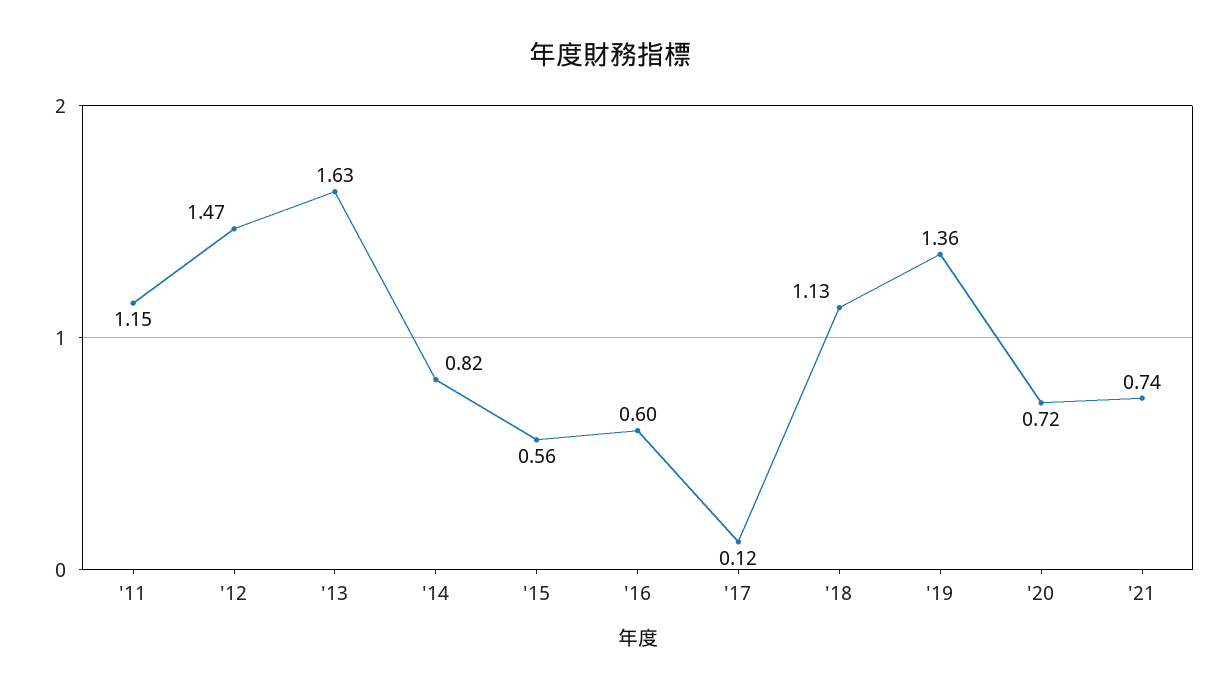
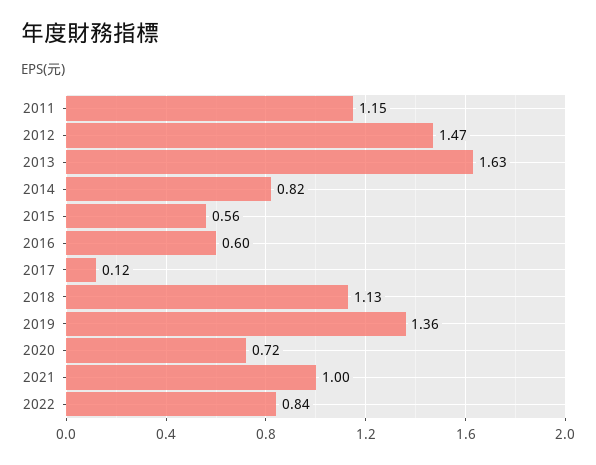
'21: 0.74 -> 1
2022: none -> 0.84

